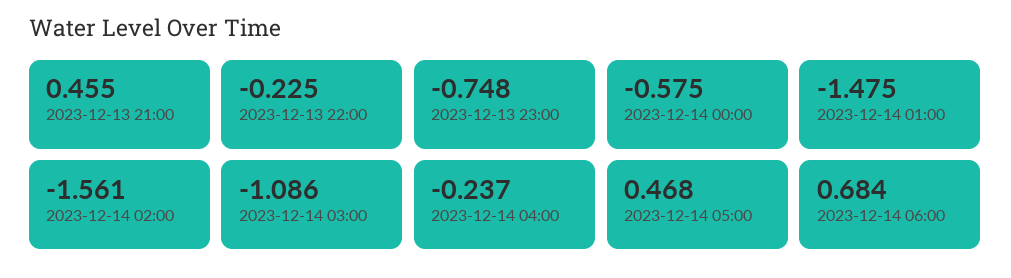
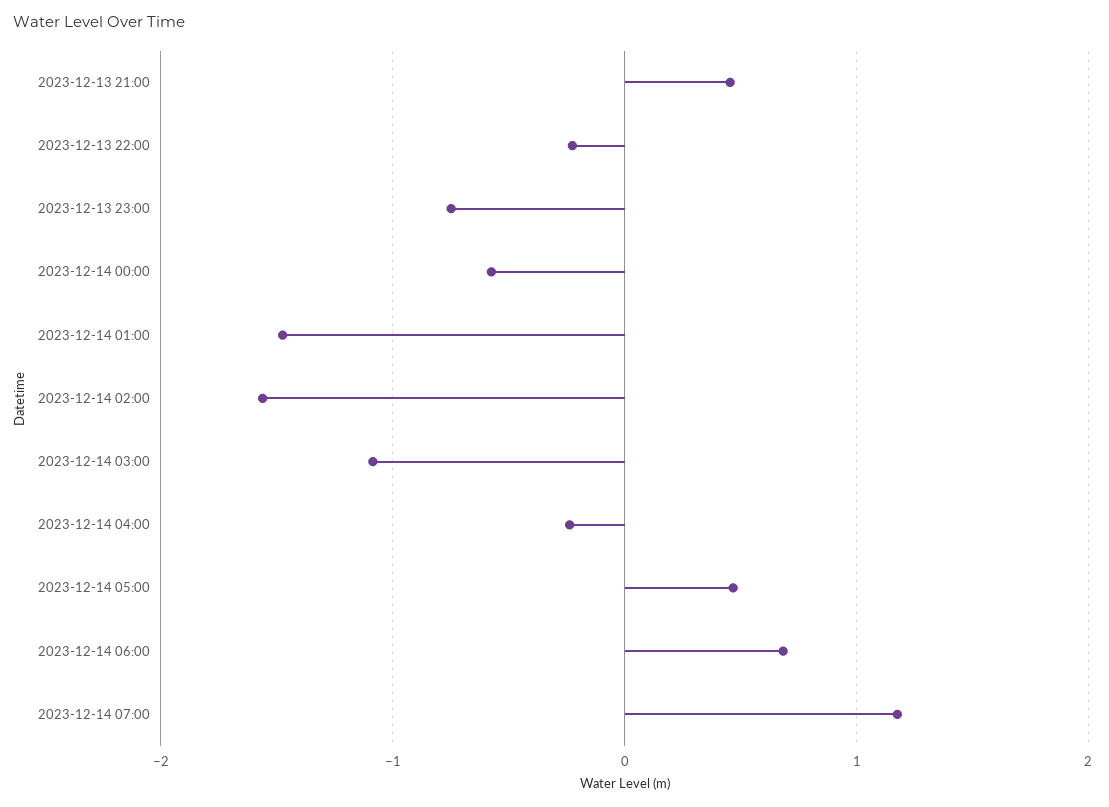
2023-12-14 07:00: none -> 1.2

